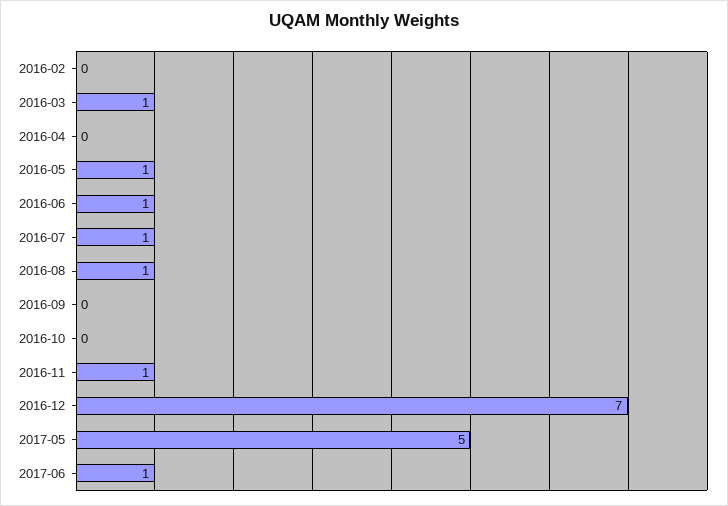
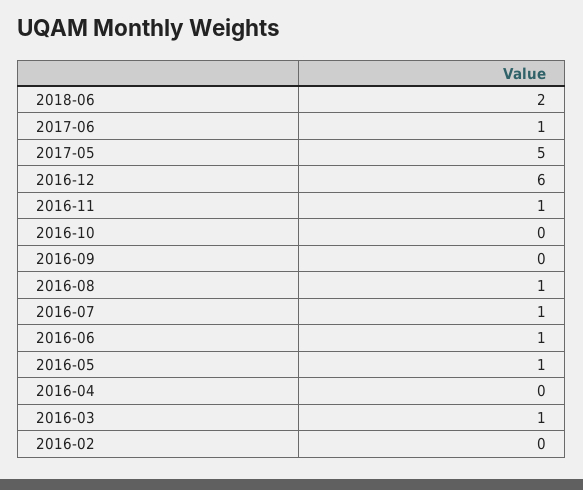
2016-12: 7 -> 6
2018-06: none -> 2

